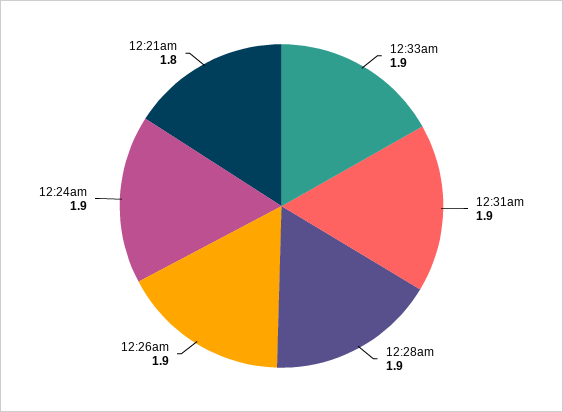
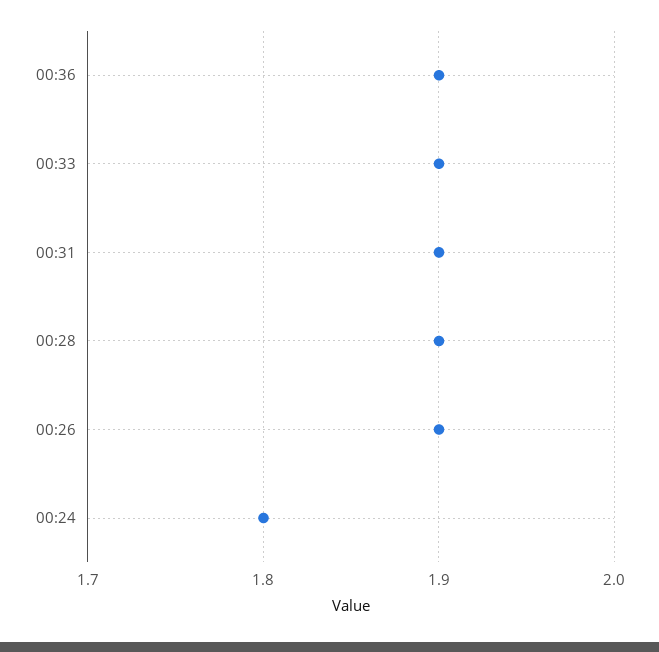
12:24am: 1.9 -> 1.8
12:21am: 1.8 -> none
00:36: none -> 1.9

